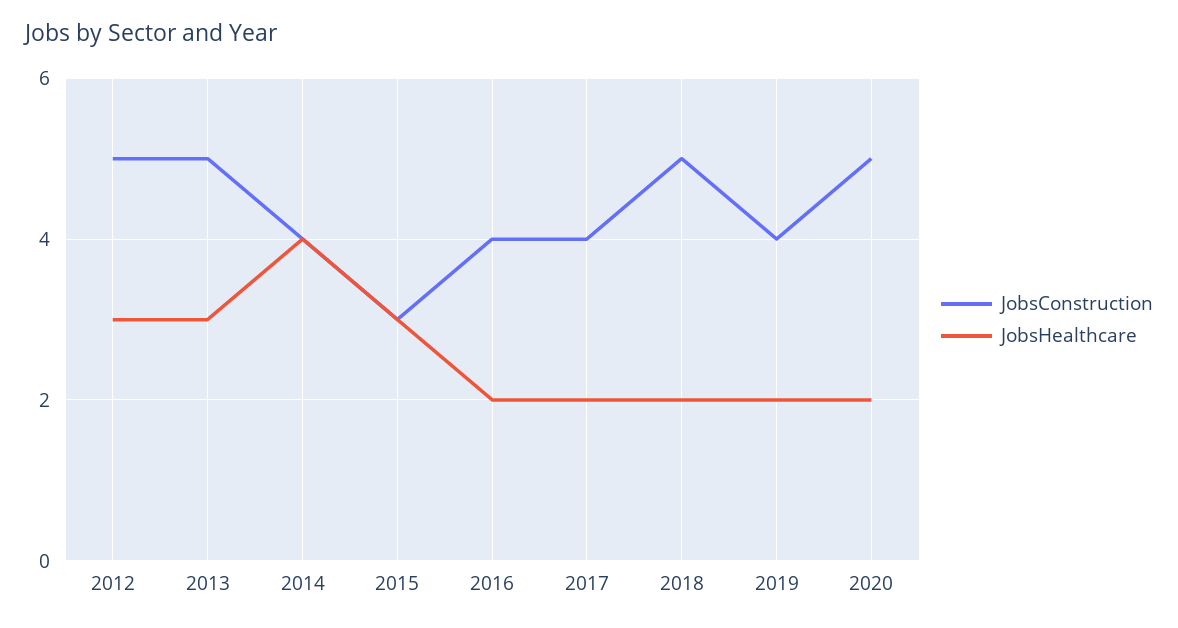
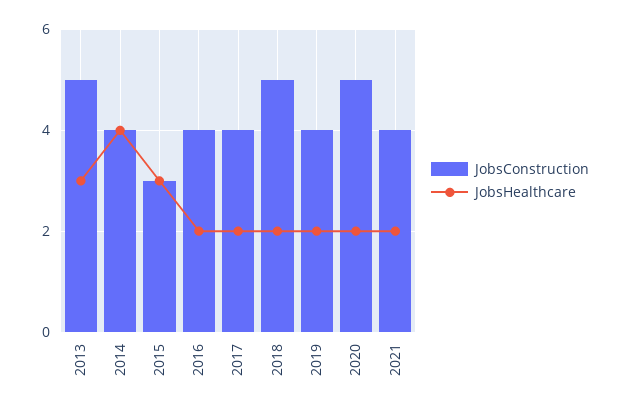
JobsConstruction, 2012: 5 -> none
JobsHealthcare, 2012: 3 -> none
JobsConstruction, 2021: none -> 4
JobsHealthcare, 2021: none -> 2

